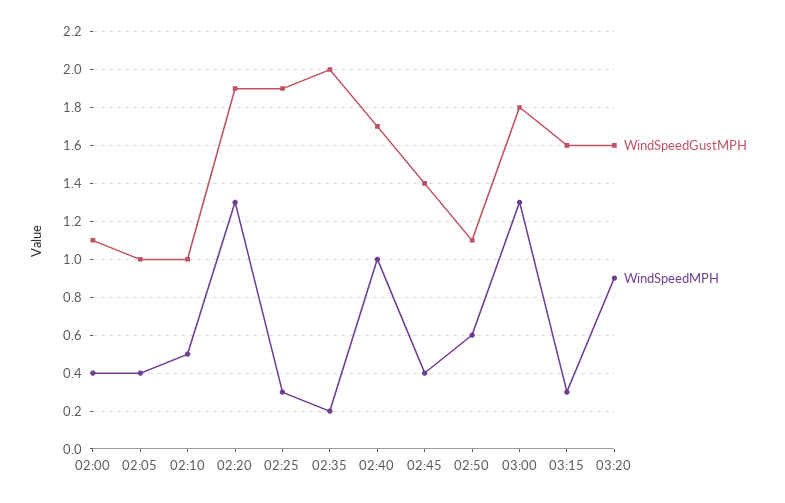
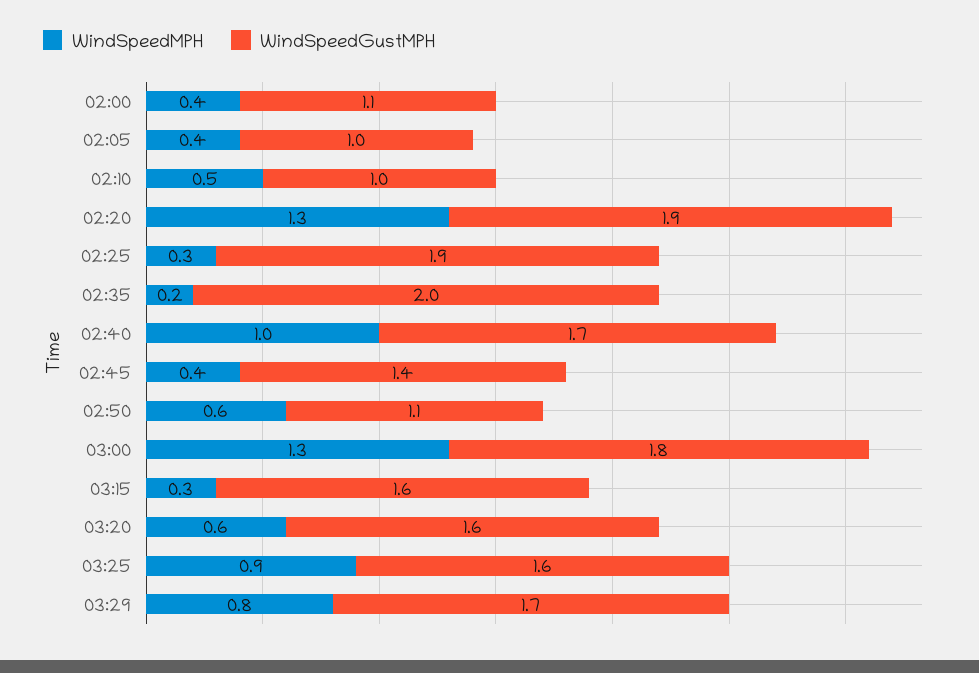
WindSpeedMPH, 03:20: 0.9 -> 0.6
WindSpeedMPH, 03:25: none -> 0.9
WindSpeedGustMPH, 03:25: none -> 1.6
WindSpeedMPH, 03:29: none -> 0.8
WindSpeedGustMPH, 03:29: none -> 1.7

